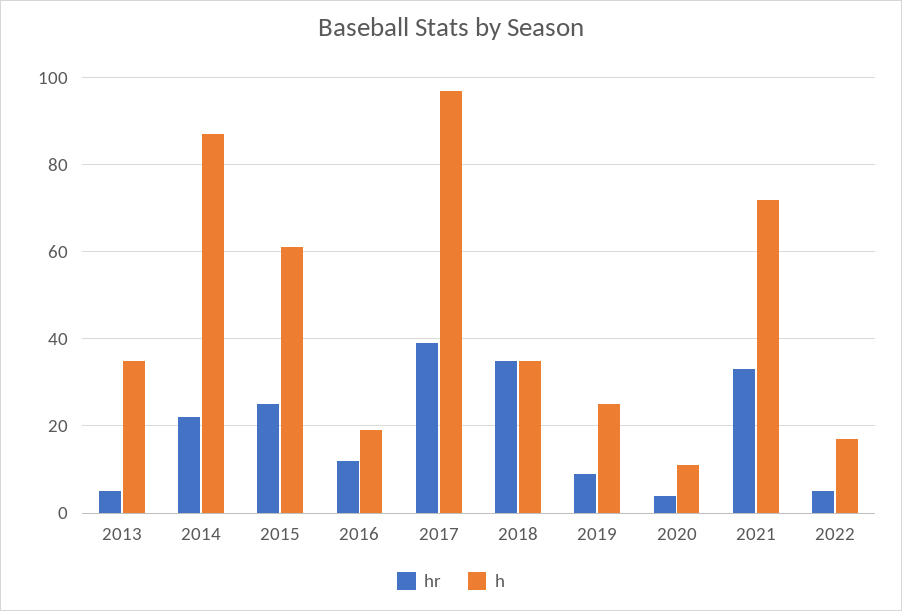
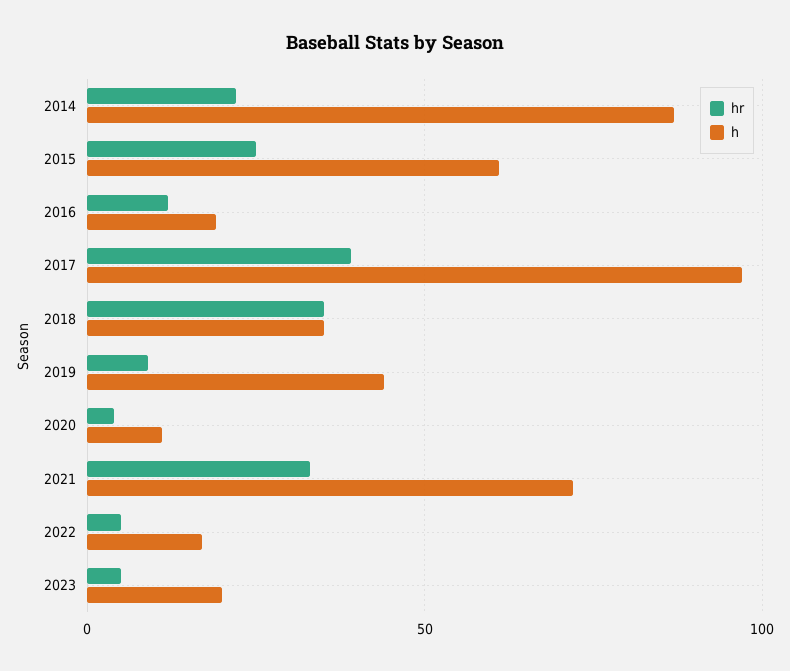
hr, 2013: 5 -> none
h, 2013: 35 -> none
h, 2019: 25 -> 45
hr, 2023: none -> 5
h, 2023: none -> 20

